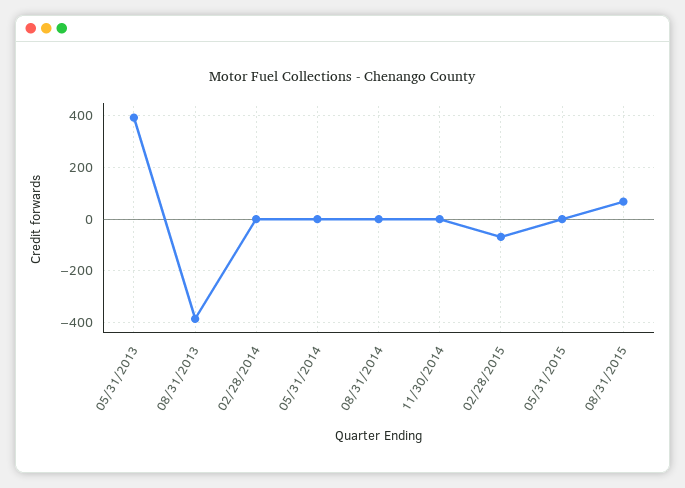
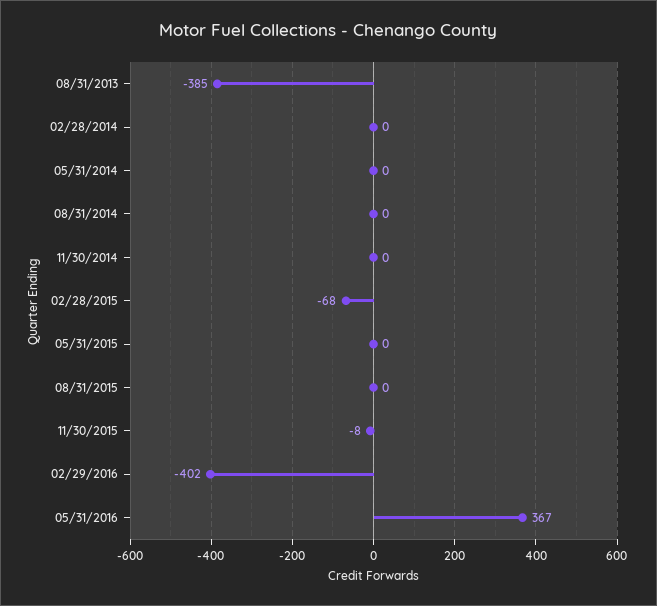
05/31/2013: 400 -> none
08/31/2015: 75 -> 0
11/30/2015: none -> -8
02/29/2016: none -> -402
05/31/2016: none -> 367

